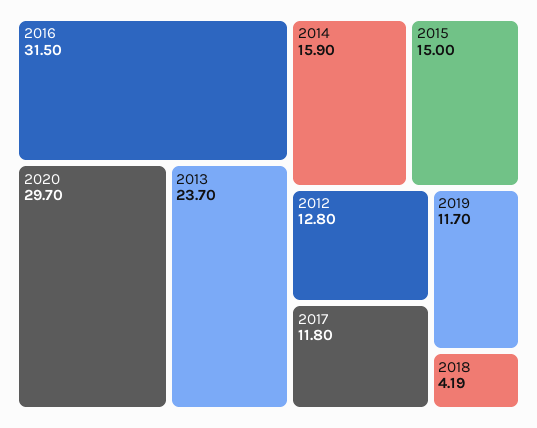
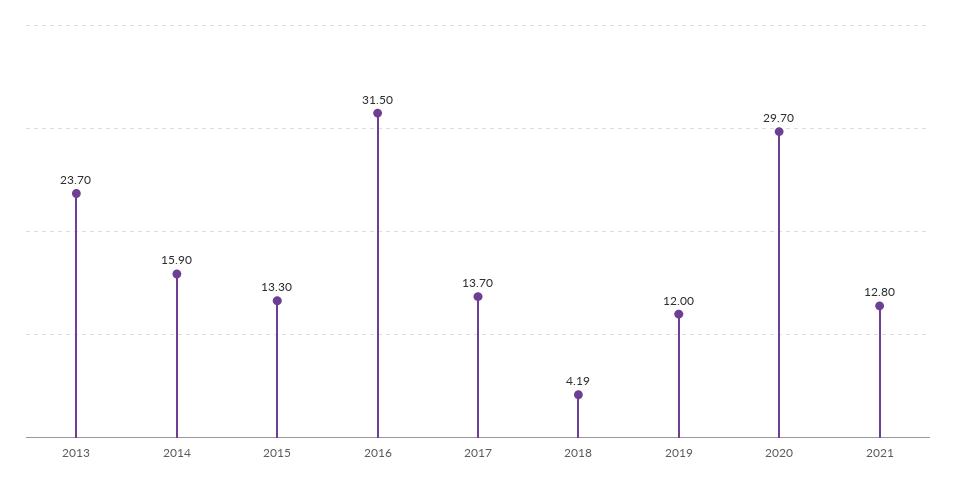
2015: 15 -> 13.3
2012: 12.8 -> none
2017: 11.8 -> 13.7
2019: 11.7 -> 12
2021: none -> 12.8

